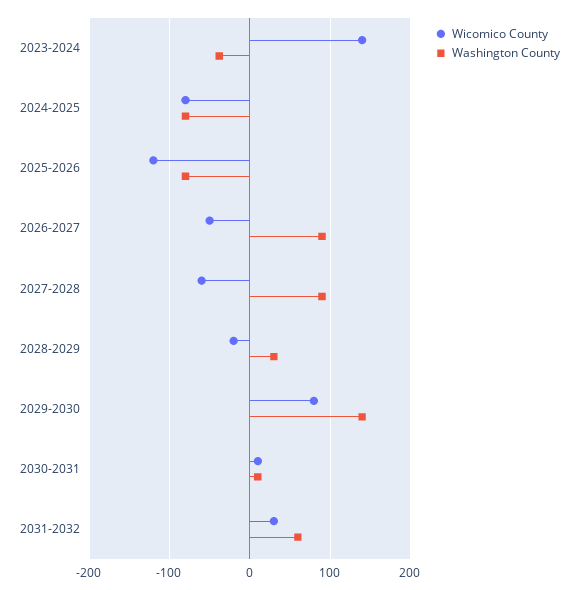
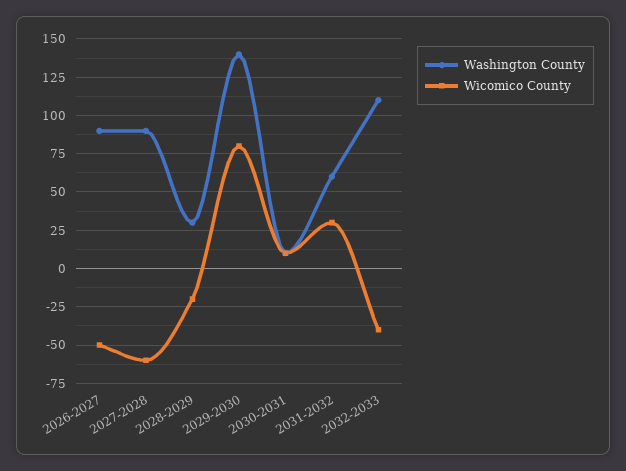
Wicomico County, 2023-2024: 140 -> none
Washington County, 2023-2024: -40 -> none
Wicomico County, 2024-2025: -80 -> none
Washington County, 2024-2025: -80 -> none
Wicomico County, 2025-2026: -120 -> none
Washington County, 2025-2026: -80 -> none
Washington County, 2032-2033: none -> 110
Wicomico County, 2032-2033: none -> -40

